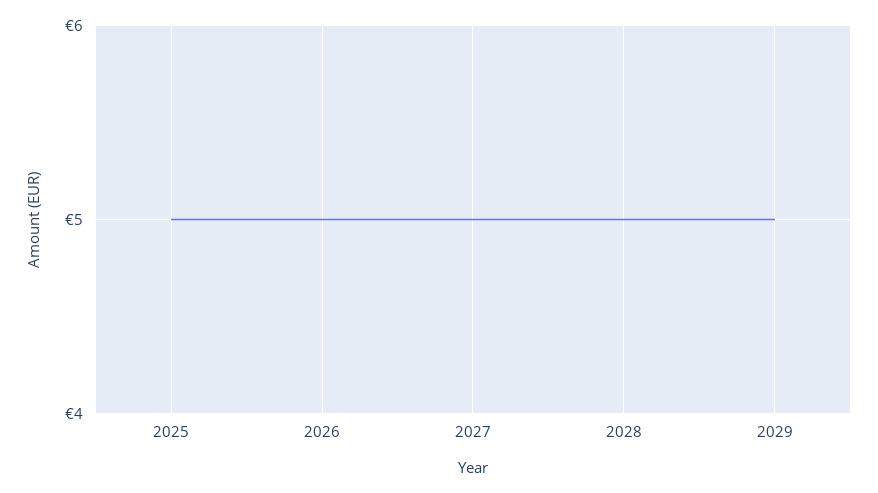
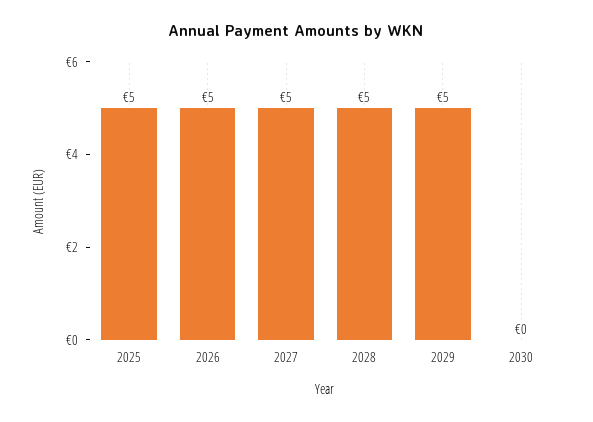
2030: none -> 0

